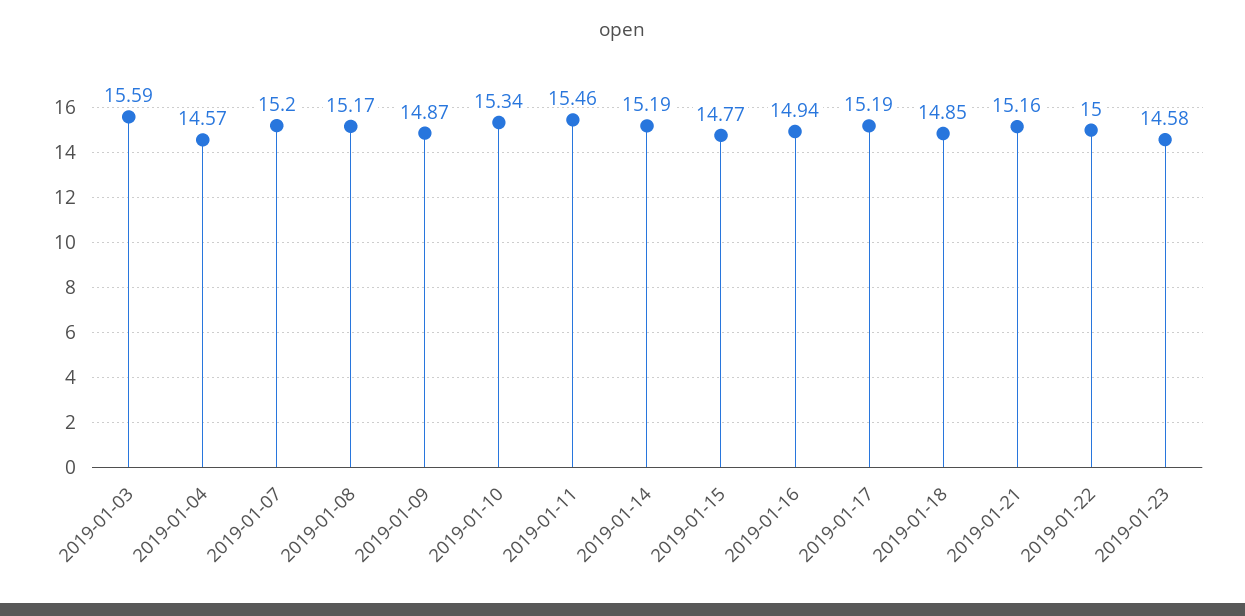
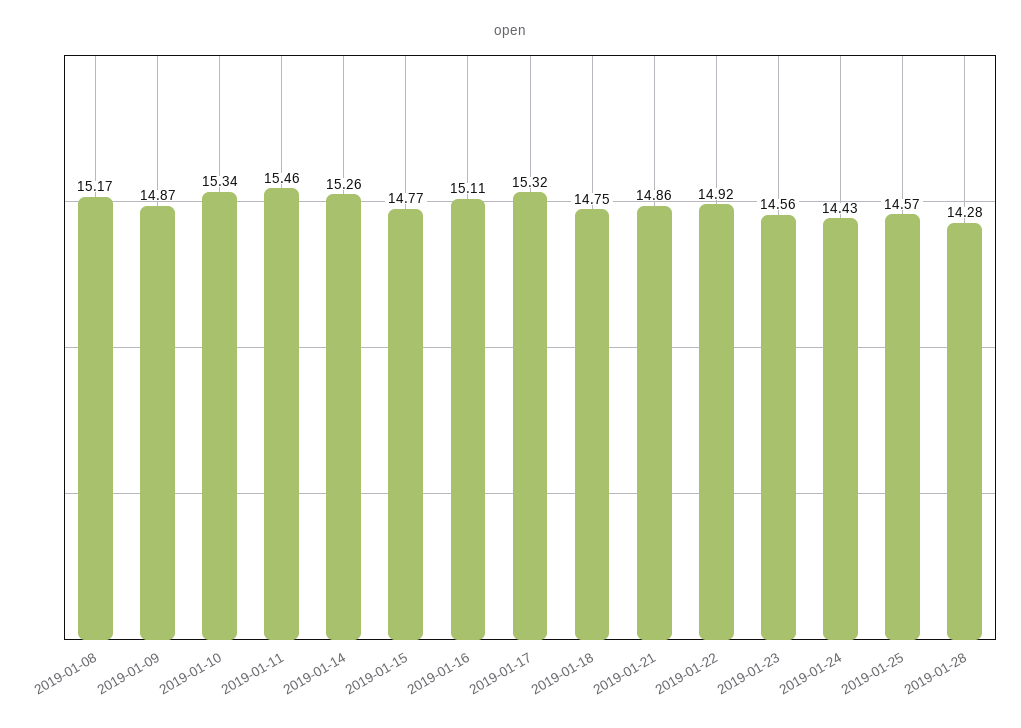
2019-01-03: 15.59 -> none
2019-01-04: 14.57 -> none
2019-01-07: 15.2 -> none
2019-01-14: 15.19 -> 15.26
2019-01-16: 14.94 -> 15.11
2019-01-17: 15.19 -> 15.32
2019-01-18: 14.85 -> 14.75
2019-01-21: 15.16 -> 14.86
2019-01-22: 15 -> 14.92
2019-01-23: 14.58 -> 14.56
2019-01-24: none -> 14.43
2019-01-25: none -> 14.57
2019-01-28: none -> 14.28

